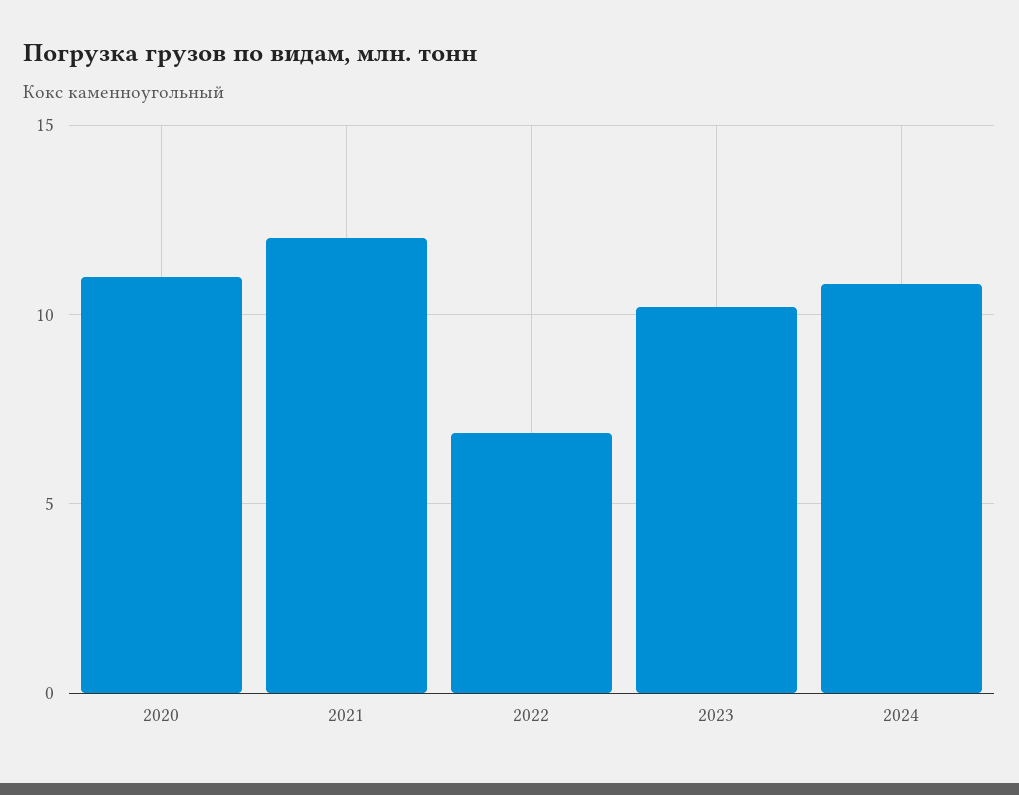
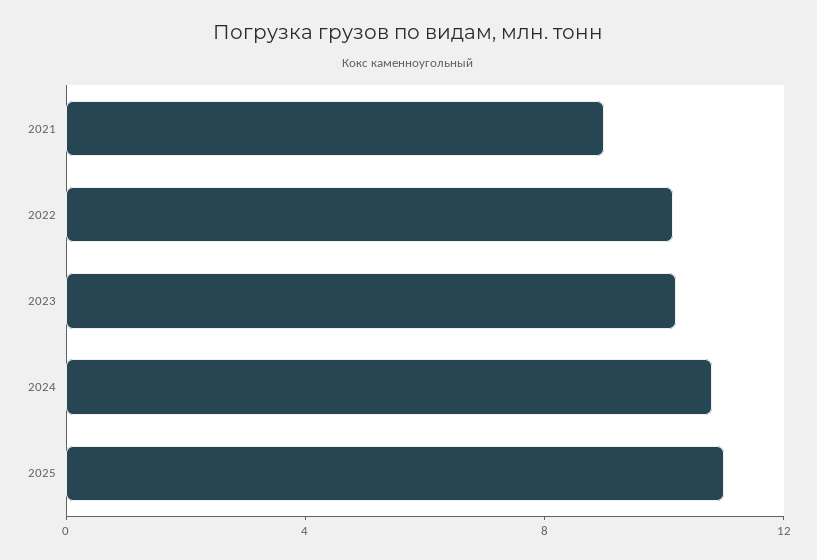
2020: 11 -> none
2021: 12 -> 9
2022: 7 -> 10
2025: none -> 11

